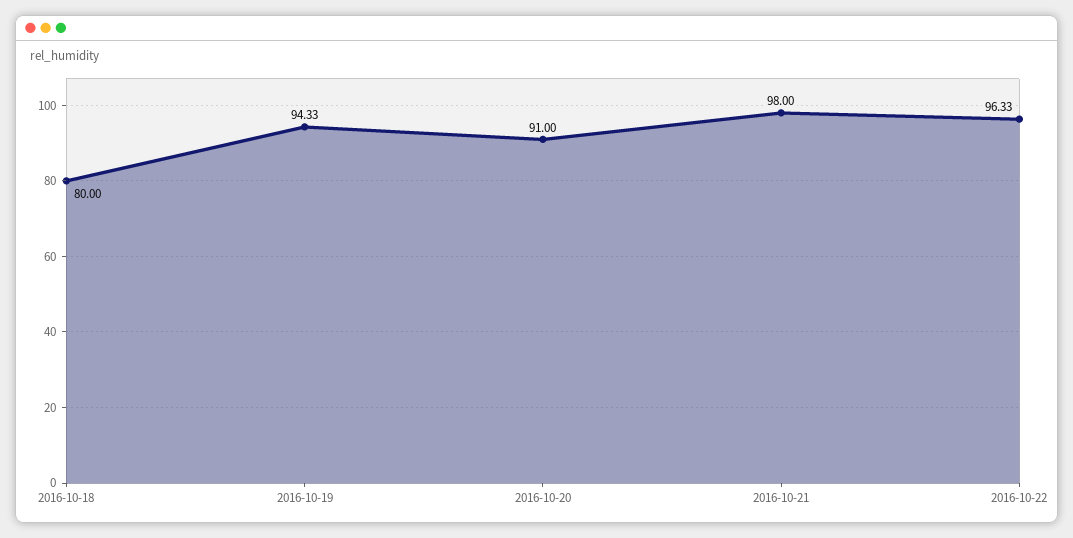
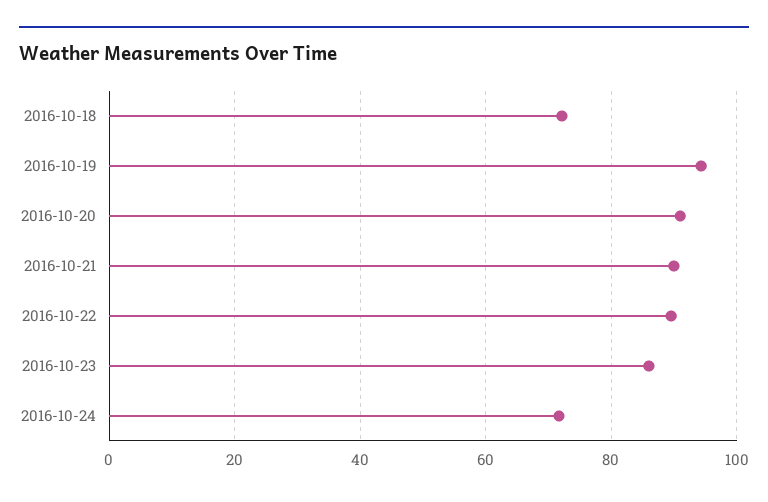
2016-10-18: 80 -> 72
2016-10-21: 98 -> 90
2016-10-22: 96.33 -> 90
2016-10-23: none -> 86
2016-10-24: none -> 72

